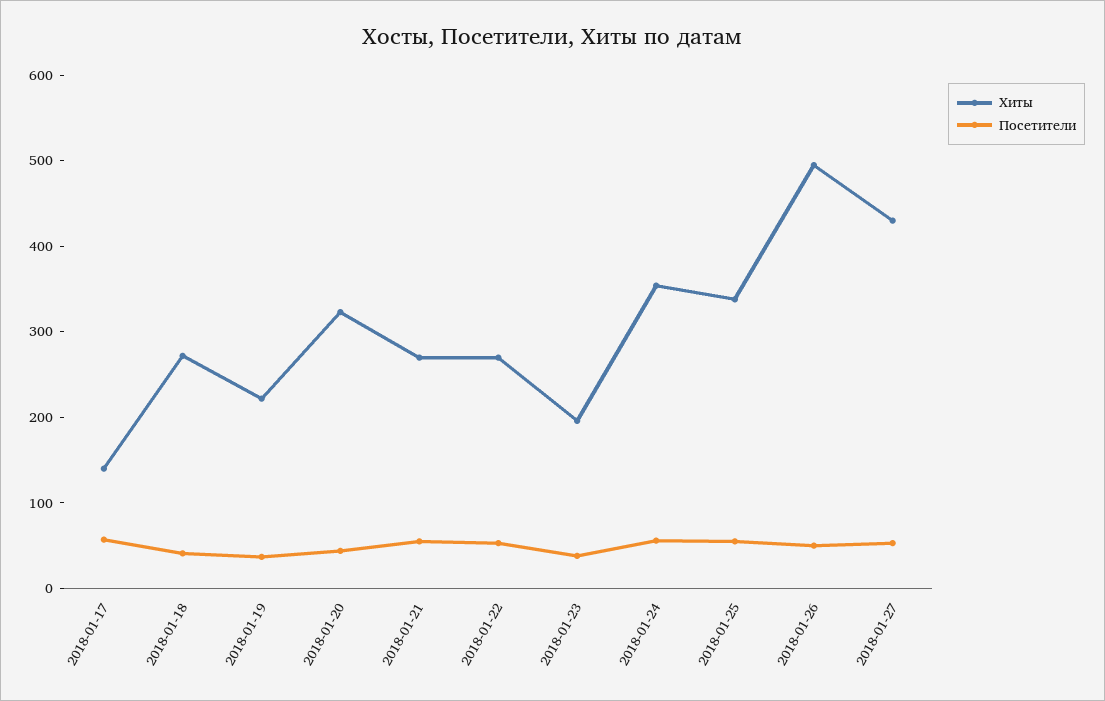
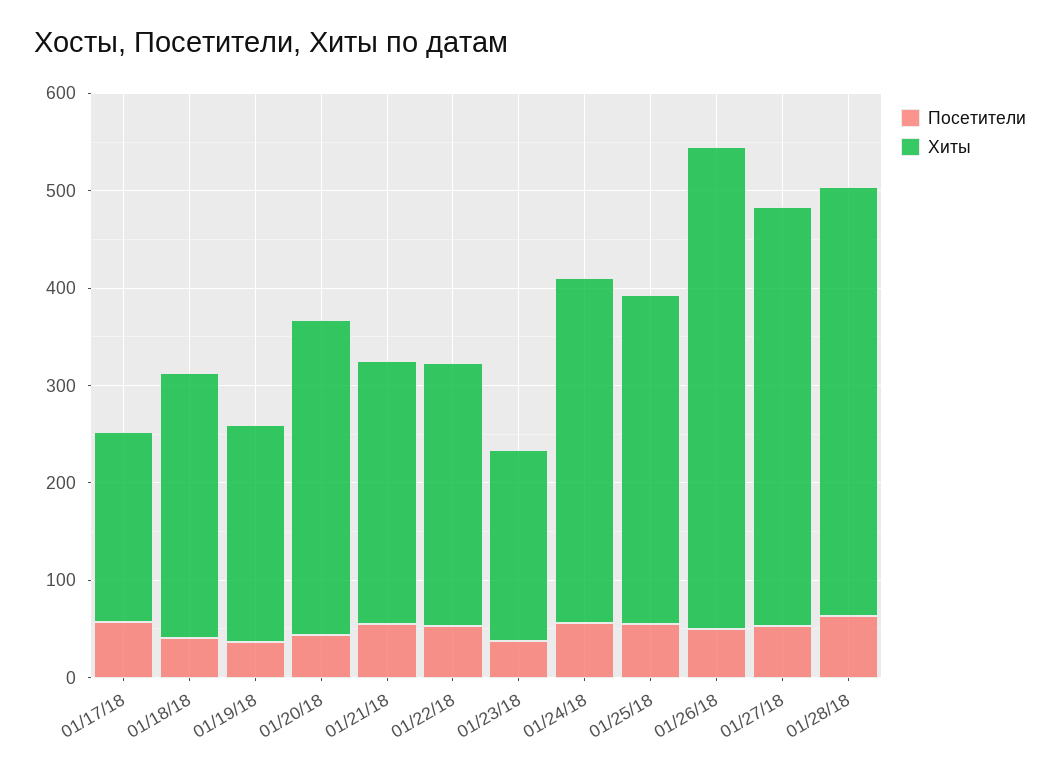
Хиты, 2018-01-17: 140 -> 200
Посетители, 01/28/18: none -> 60
Хиты, 01/28/18: none -> 440

